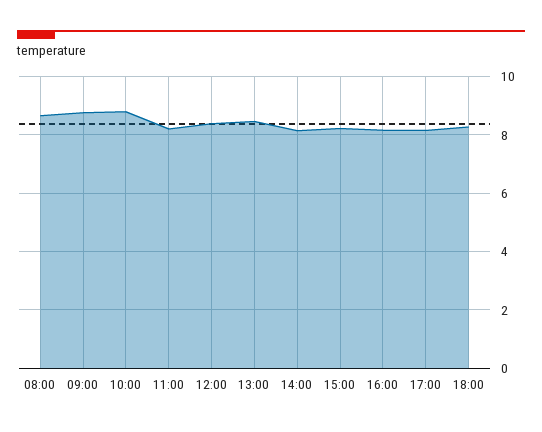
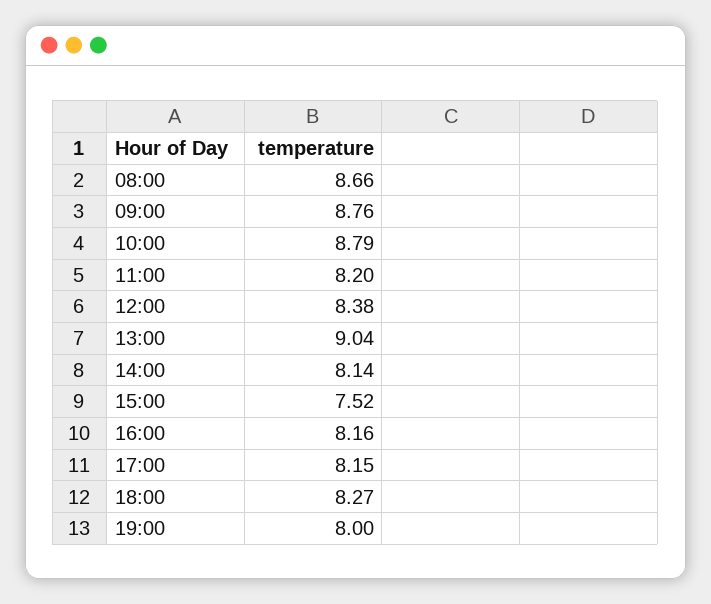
13:00: 8.5 -> 9.04
15:00: 8.25 -> 7.52
19:00: none -> 8

